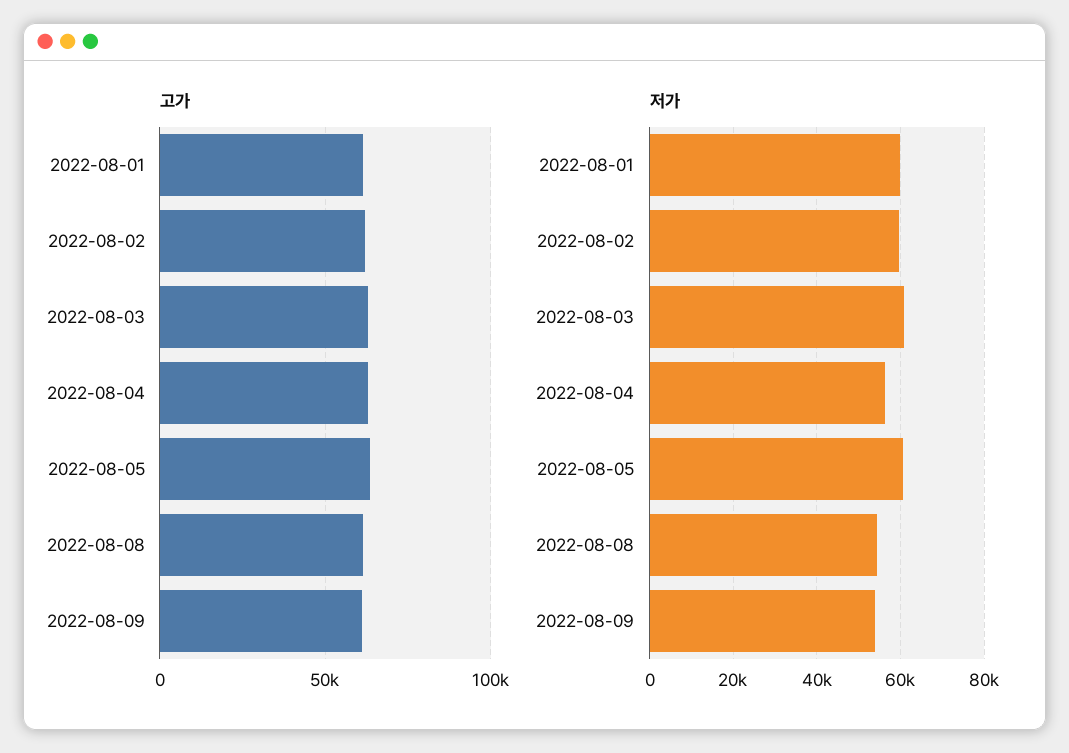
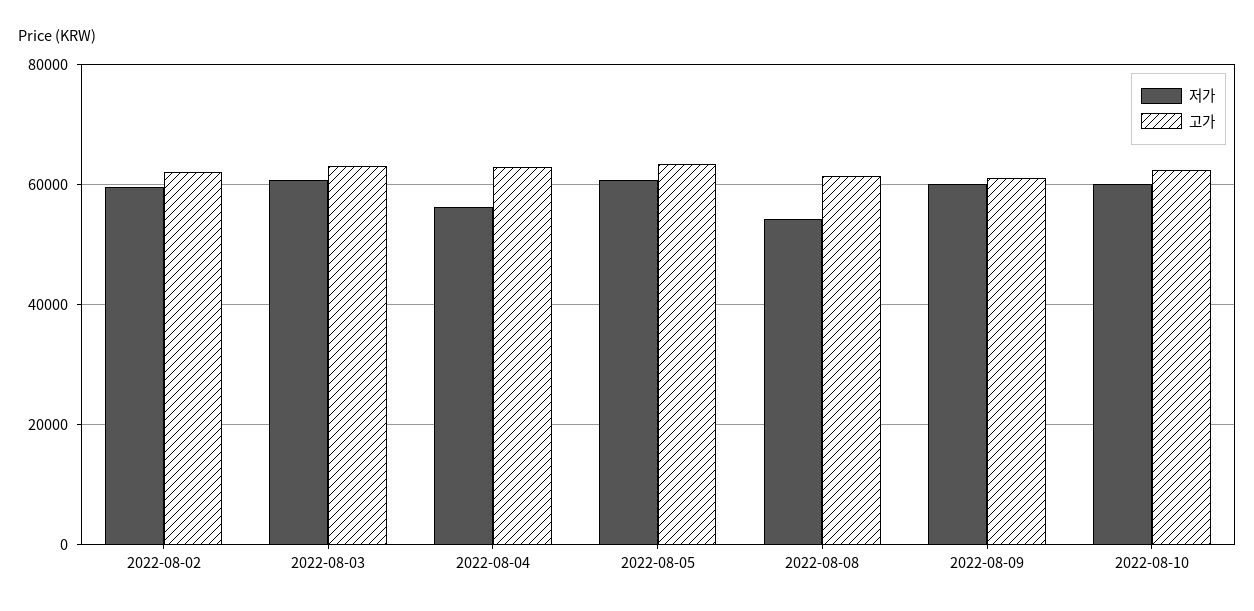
고가, 2022-08-01: 60000 -> none
저가, 2022-08-01: 60000 -> none
저가, 2022-08-09: 54000 -> 60000
저가, 2022-08-10: none -> 60000
고가, 2022-08-10: none -> 62000

